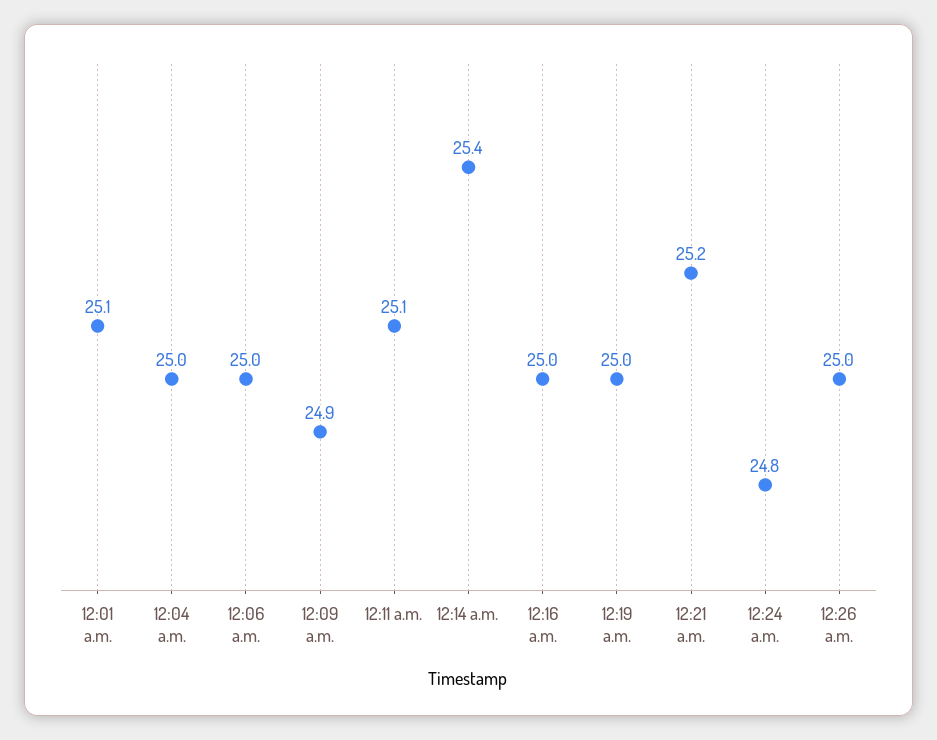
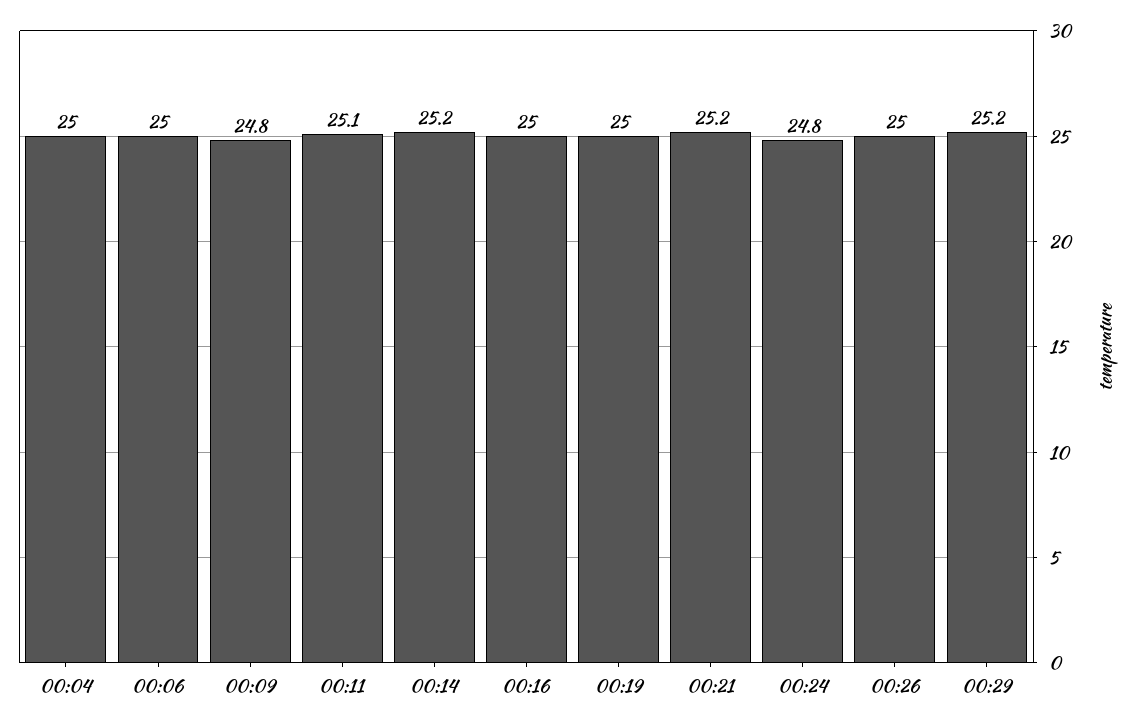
12:01 a.m.: 25.1 -> none
12:09 a.m.: 24.9 -> 24.8
12:14 a.m.: 25.4 -> 25.2
00:29: none -> 25.2

